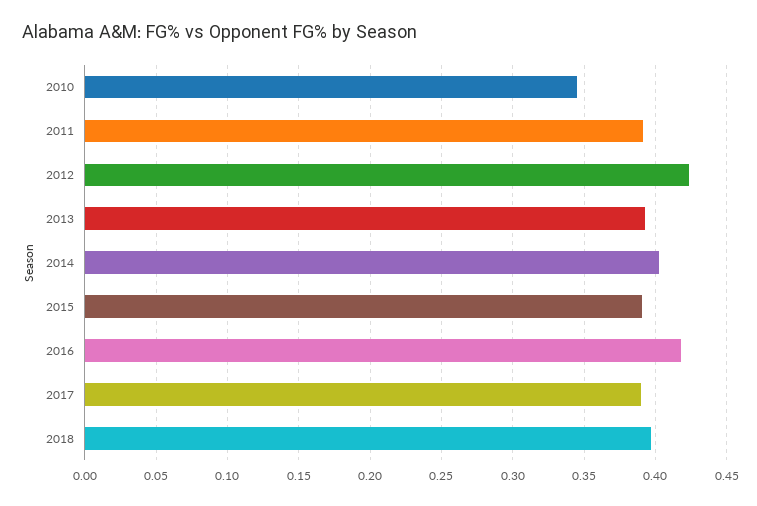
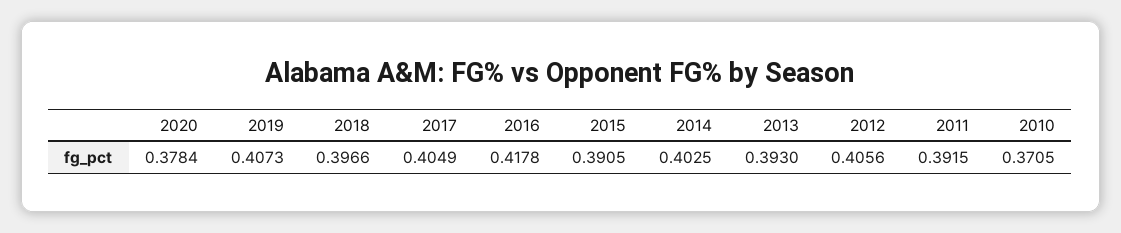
2010: 0.345 -> 0.3705
2012: 0.425 -> 0.4056
2017: 0.39 -> 0.4049
2020: none -> 0.3784
2019: none -> 0.4073

